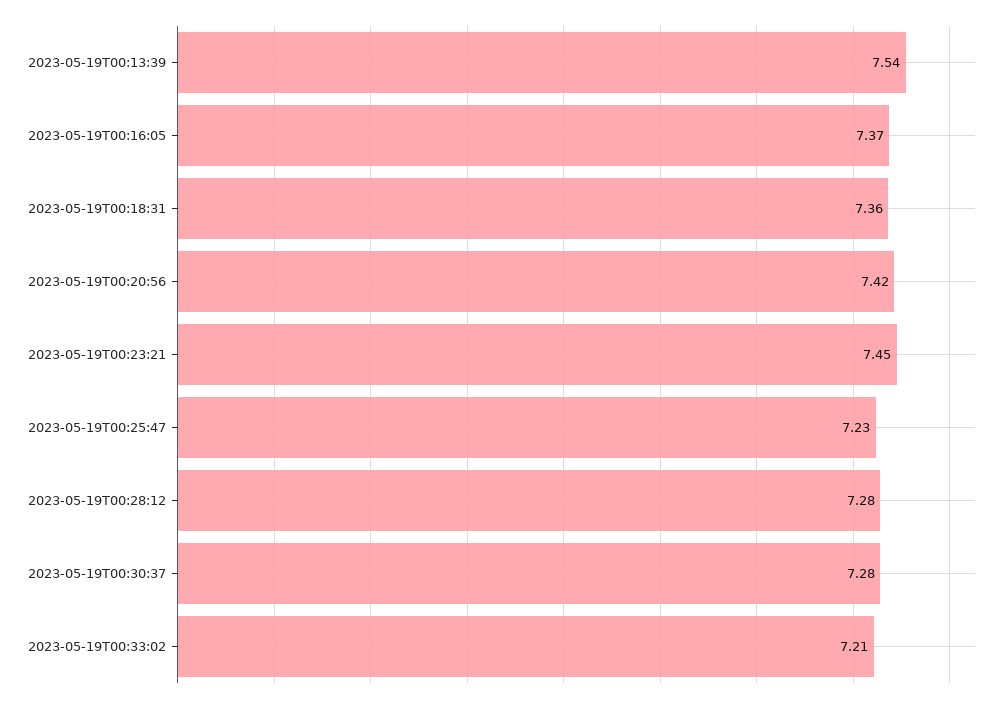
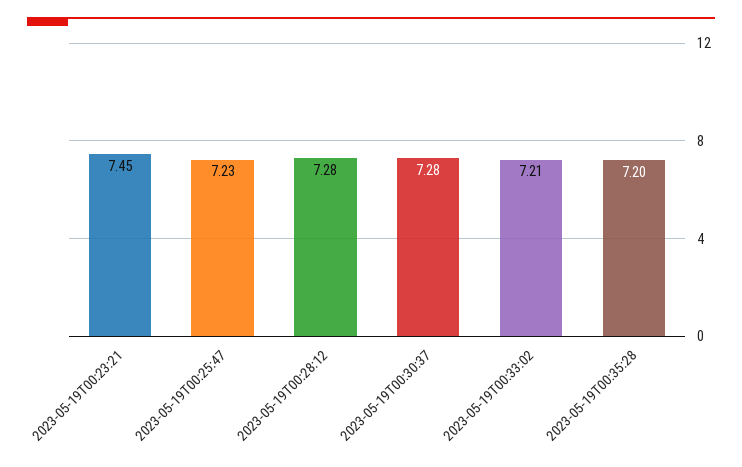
2023-05-19T00:13:39: 7.54 -> none
2023-05-19T00:16:05: 7.37 -> none
2023-05-19T00:18:31: 7.36 -> none
2023-05-19T00:20:56: 7.42 -> none
2023-05-19T00:35:28: none -> 7.2

